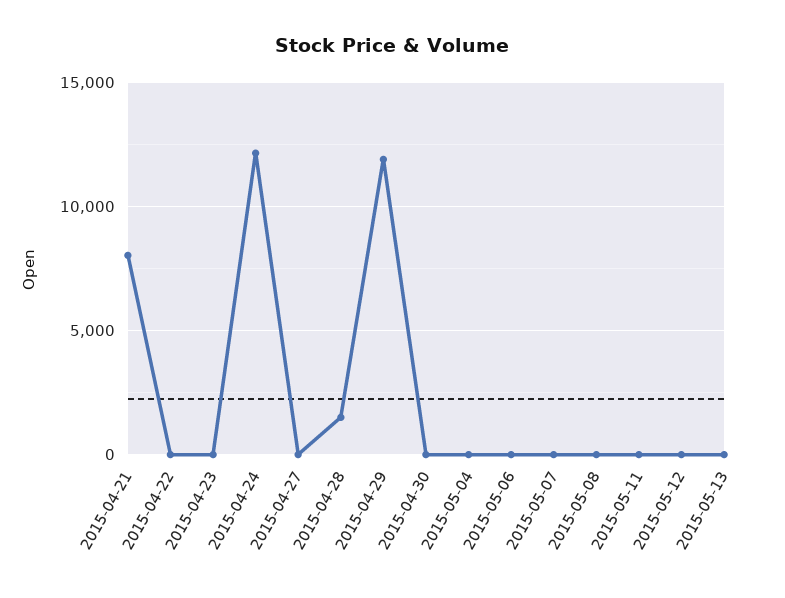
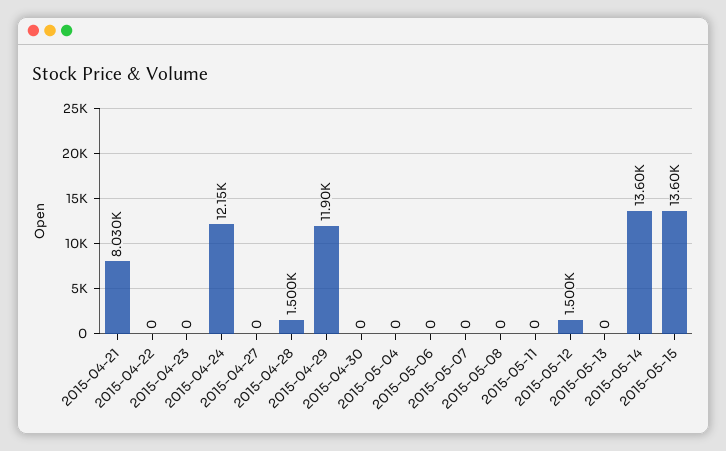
2015-05-12: 0 -> 1500
2015-05-14: none -> 13600
2015-05-15: none -> 13600

